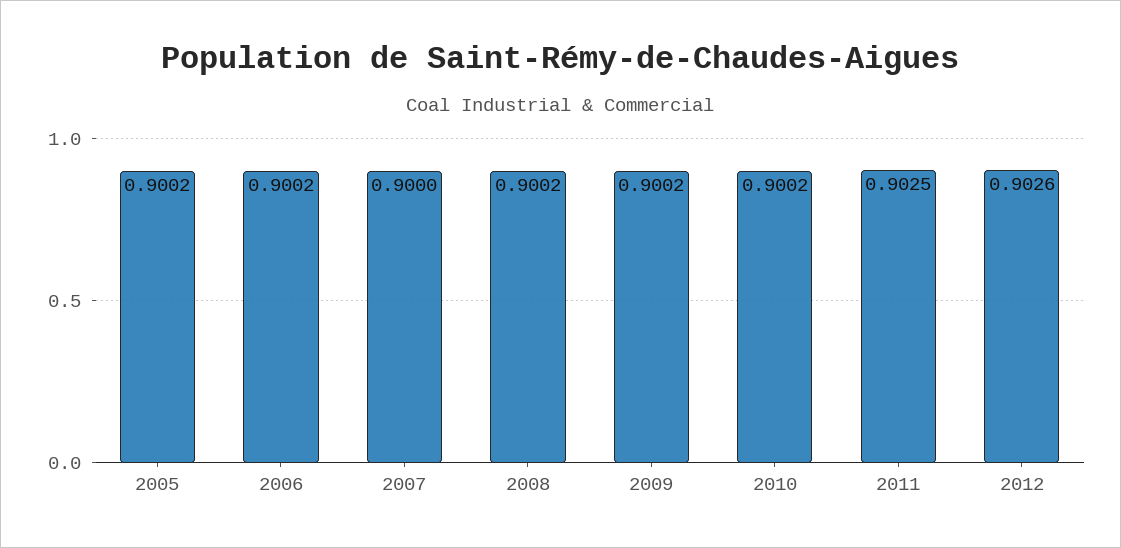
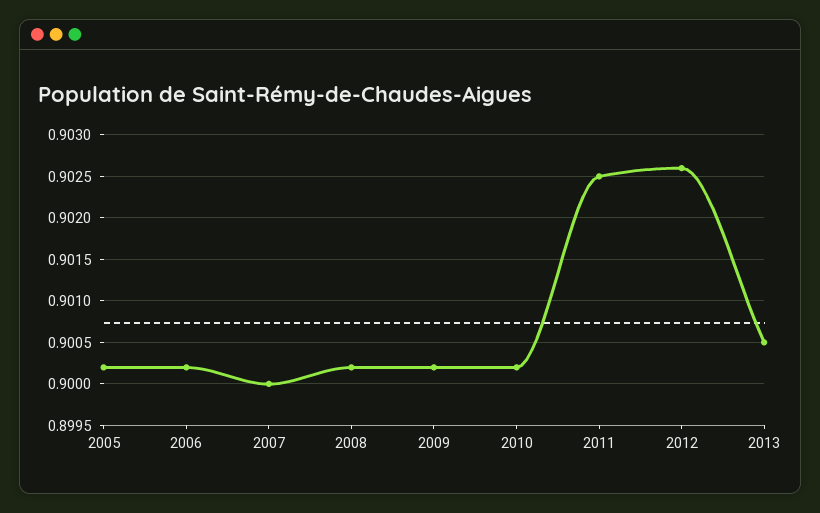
2013: none -> 0.9005

